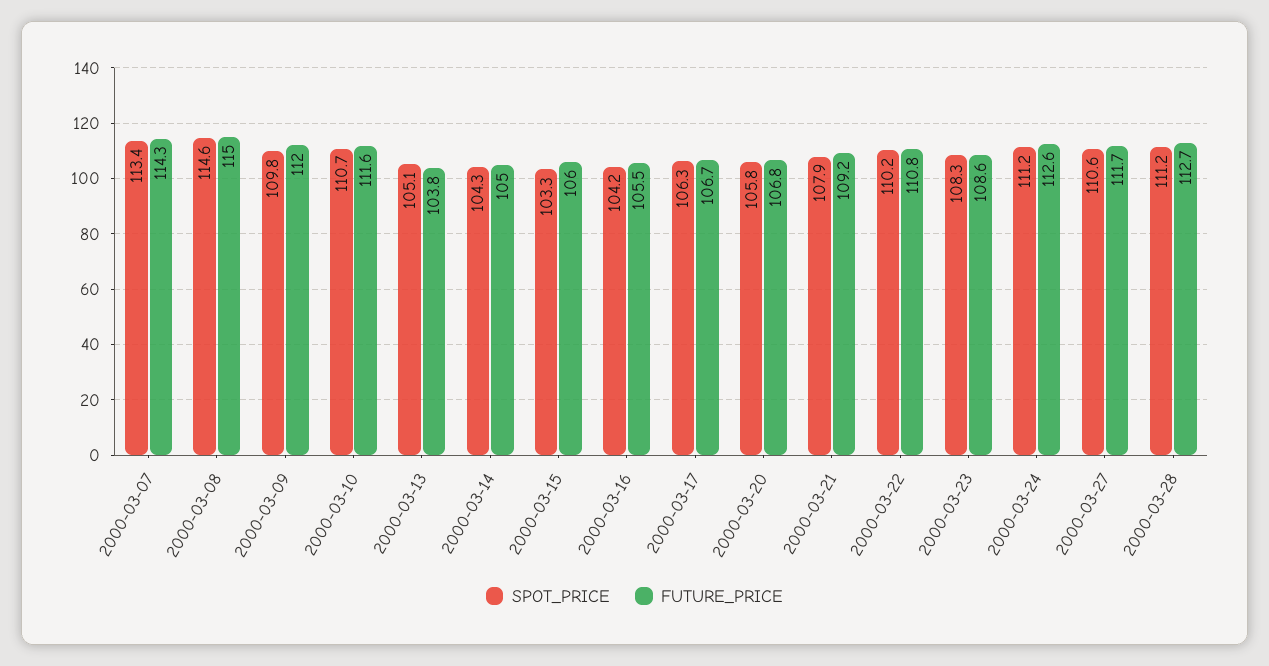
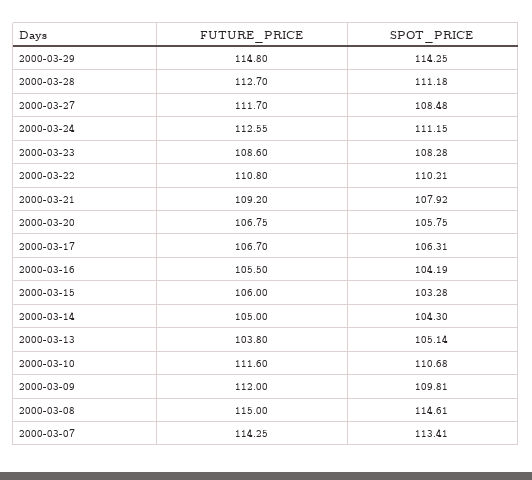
SPOT_PRICE, 2000-03-27: 110.6 -> 108.48
FUTURE_PRICE, 2000-03-29: none -> 114.8
SPOT_PRICE, 2000-03-29: none -> 114.25

